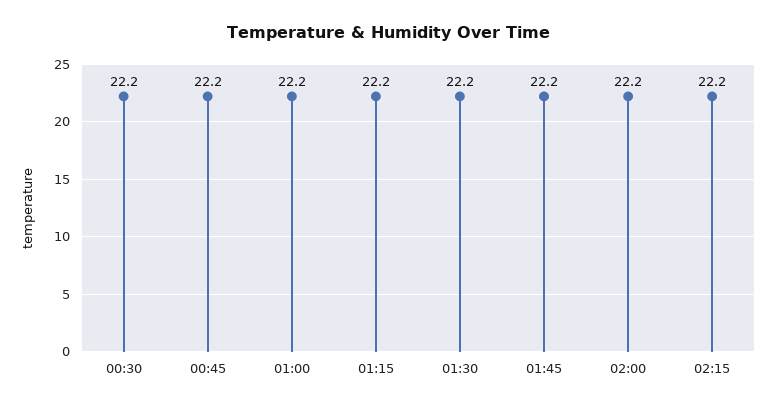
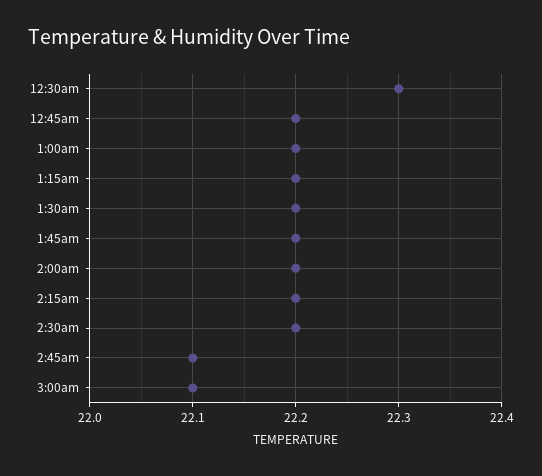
00:30: 22.2 -> 22.3
2:30am: none -> 22.2
2:45am: none -> 22.1
3:00am: none -> 22.1

